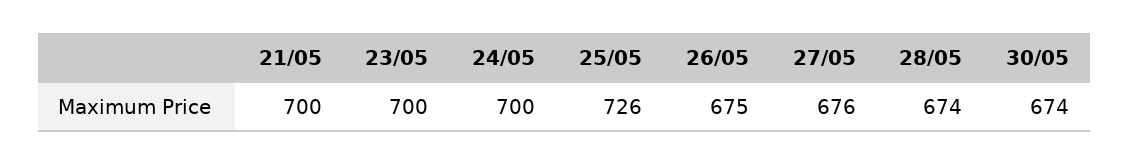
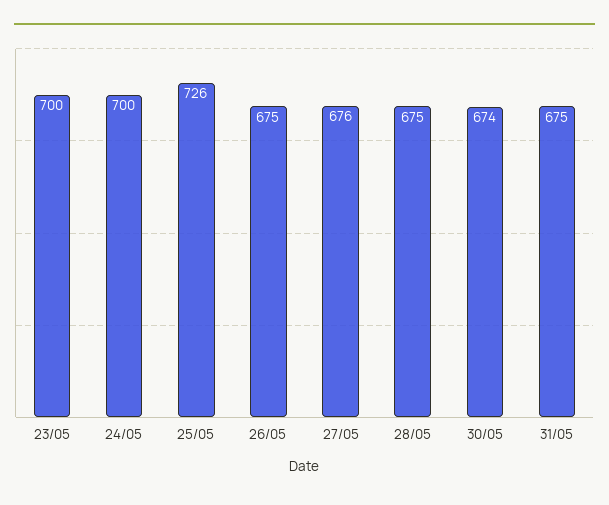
21/05: 700 -> none
28/05: 674 -> 675
31/05: none -> 675

